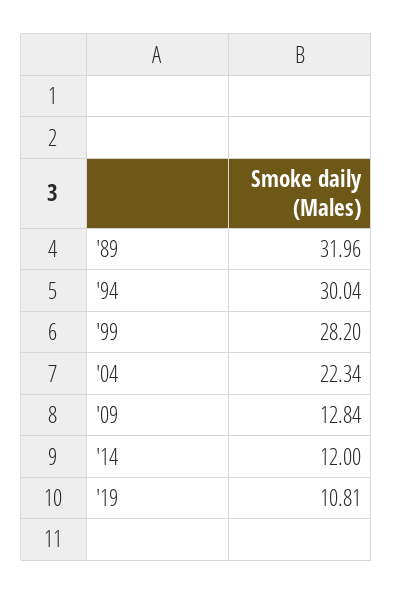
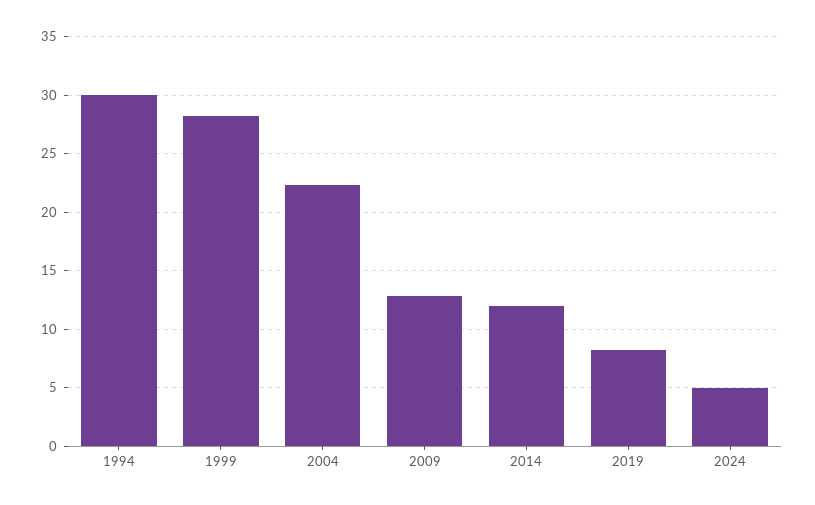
'89: 31.96 -> none
'19: 10.81 -> 8
2024: none -> 5

